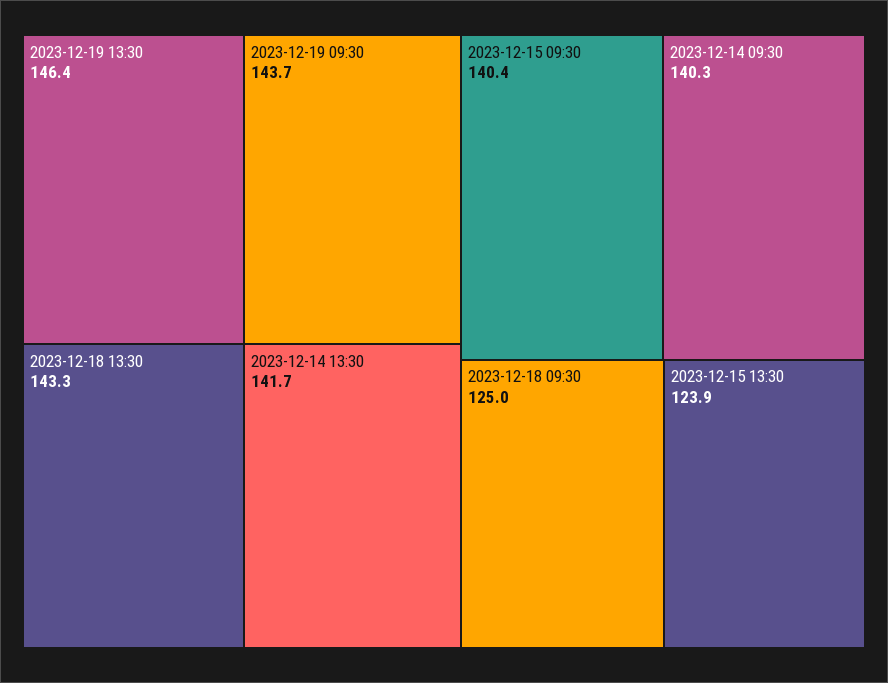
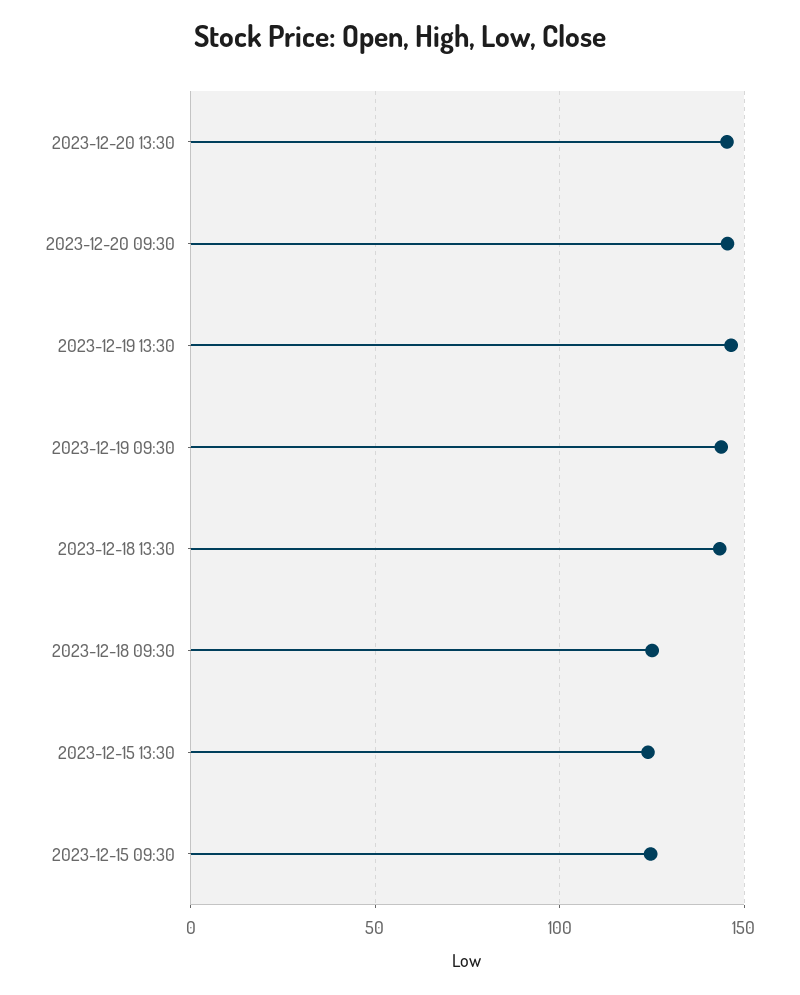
2023-12-14 13:30: 141.7 -> none
2023-12-15 09:30: 140.4 -> 125
2023-12-14 09:30: 140.3 -> none
2023-12-20 13:30: none -> 145
2023-12-20 09:30: none -> 145

